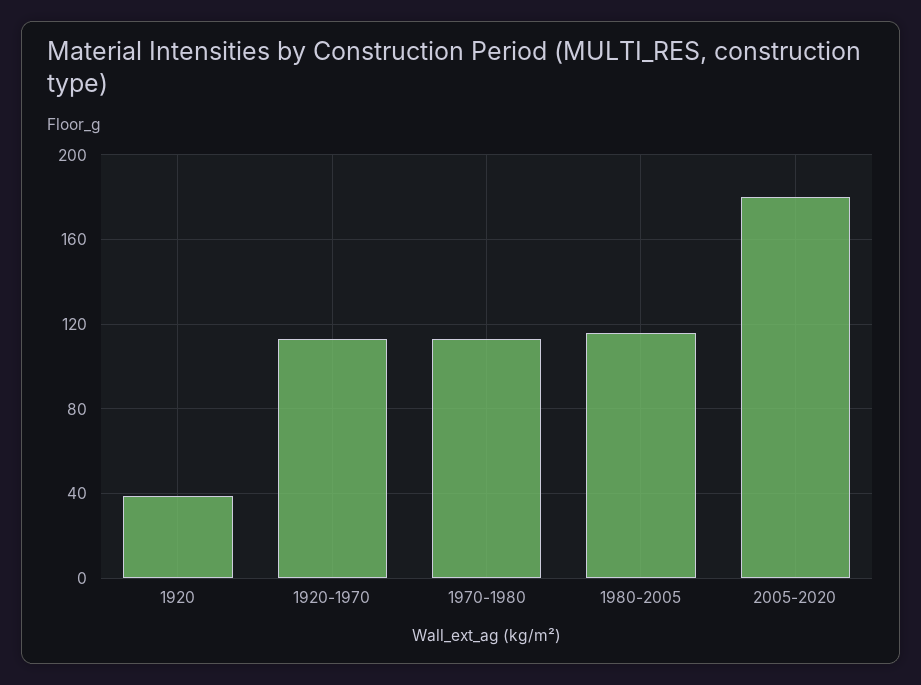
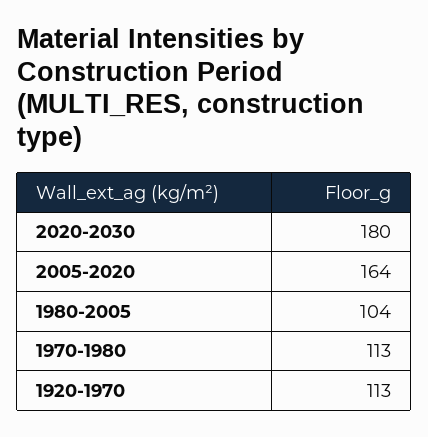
1920: 40 -> none
1980-2005: 115 -> 104
2005-2020: 180 -> 164
2020-2030: none -> 180

